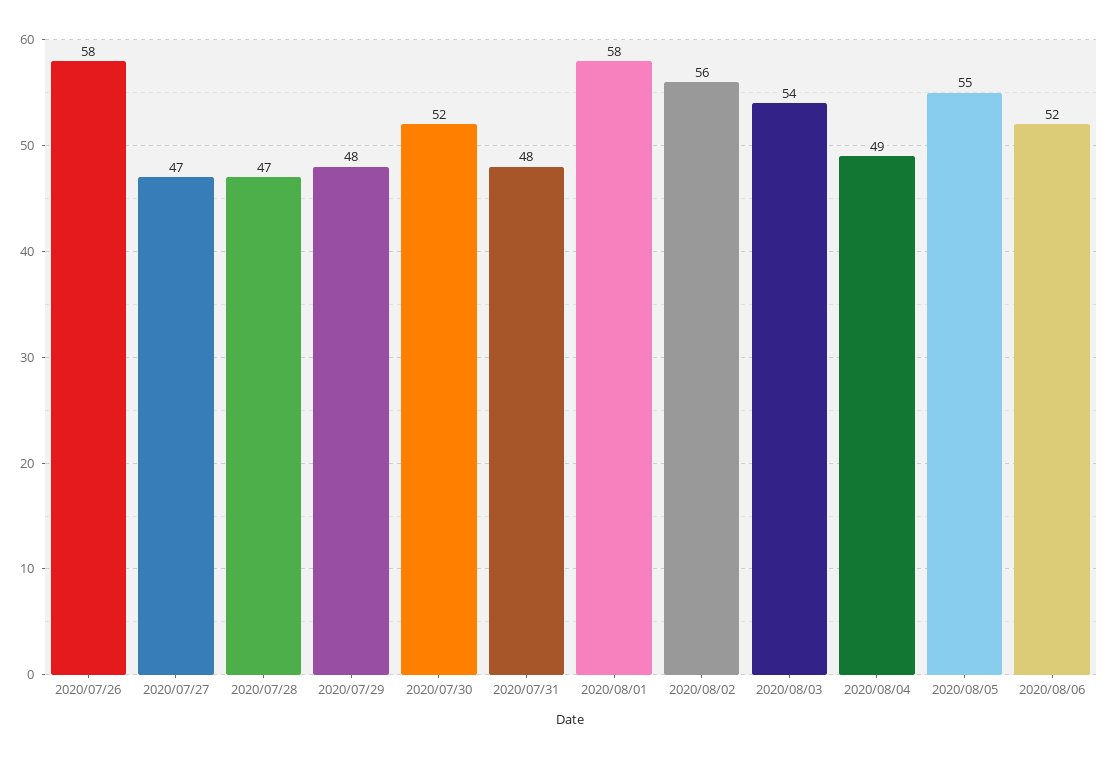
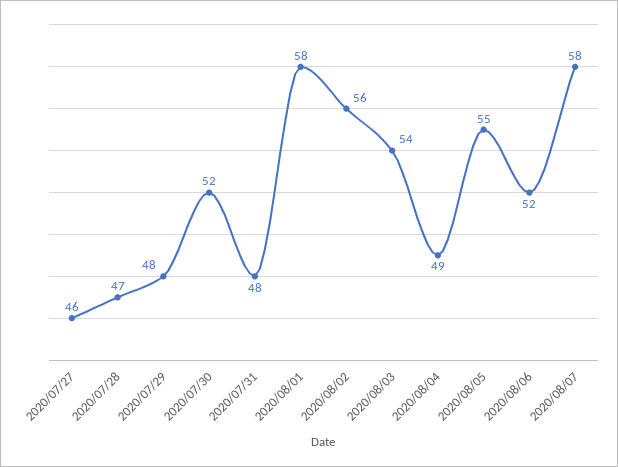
2020/07/26: 58 -> none
2020/07/27: 47 -> 46
2020/08/07: none -> 58

